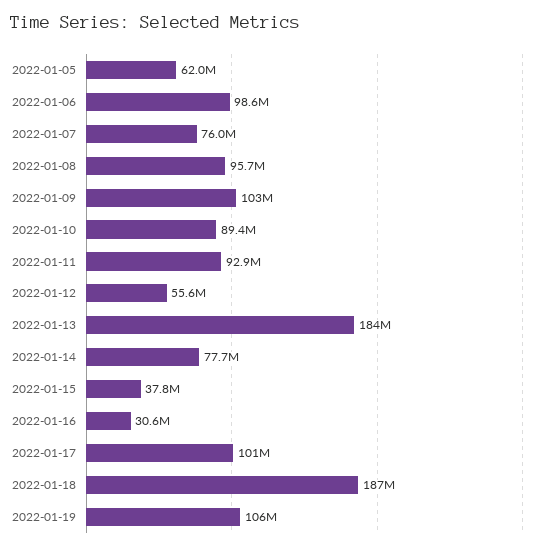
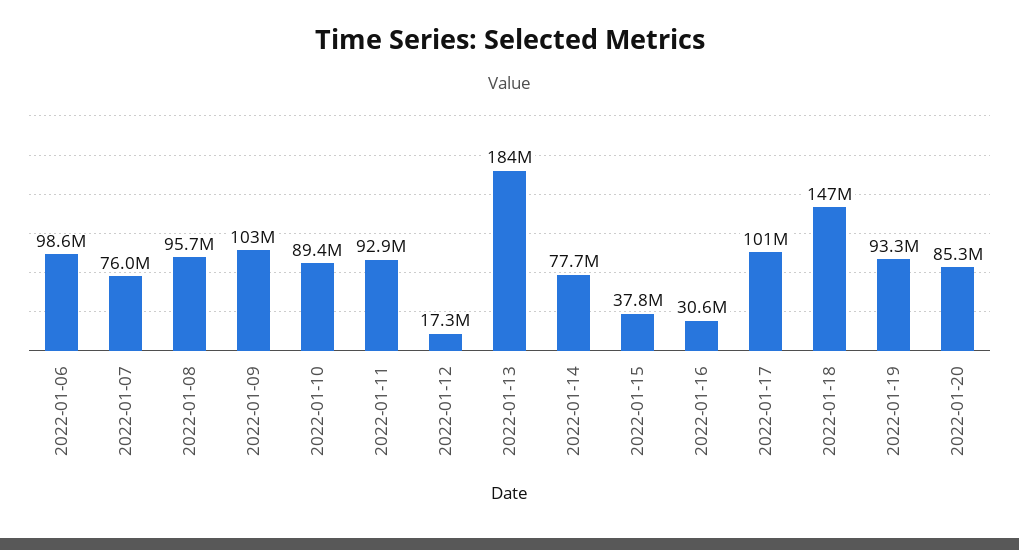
2022-01-05: 62000000 -> none
2022-01-12: 55600000 -> 17300000
2022-01-18: 187000000 -> 147000000
2022-01-19: 106000000 -> 93300000
2022-01-20: none -> 85300000

